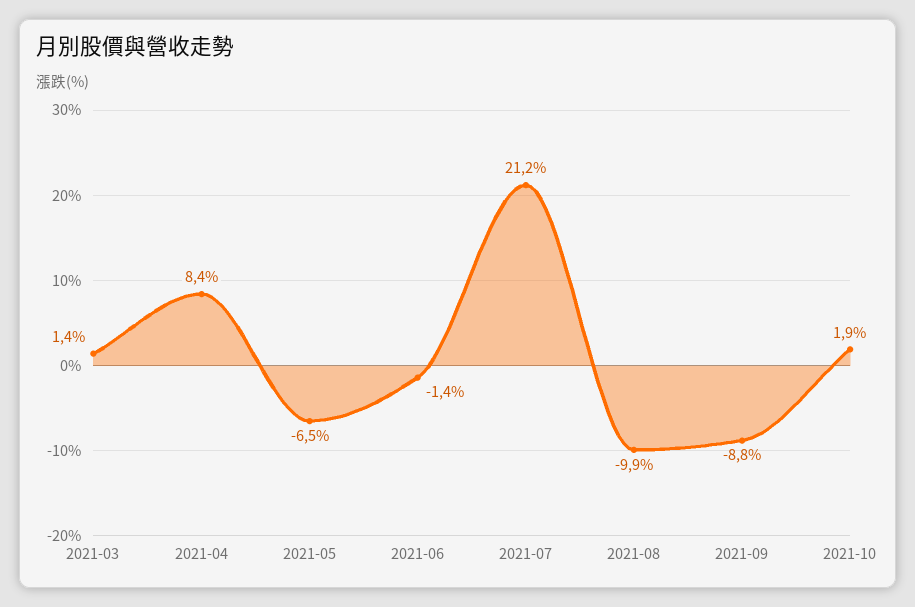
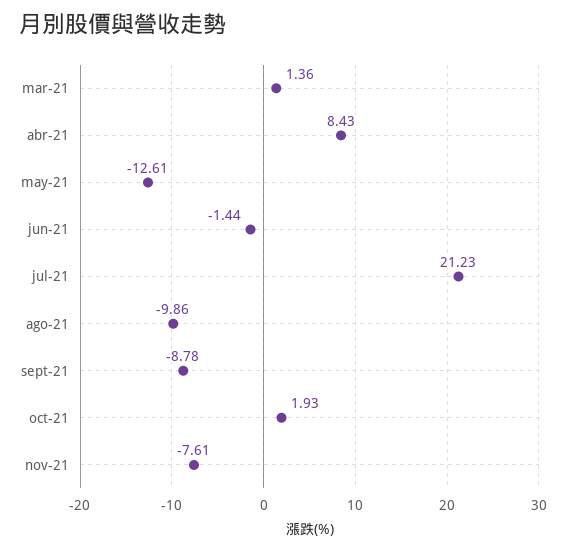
2021-05: -6.5 -> -12.61
nov-21: none -> -7.61

